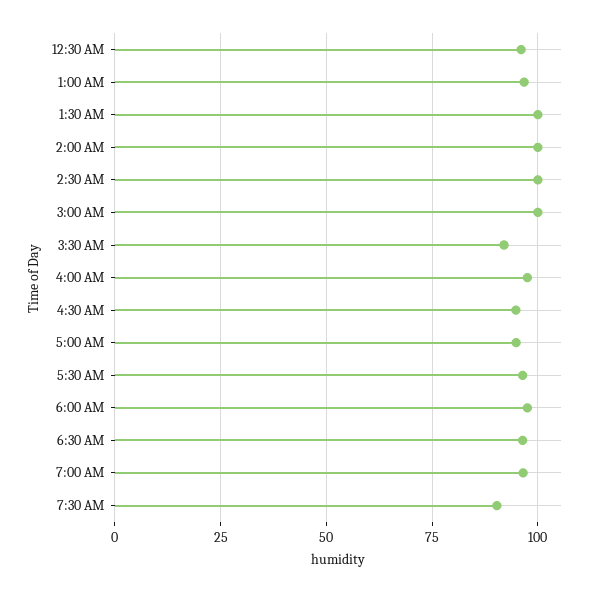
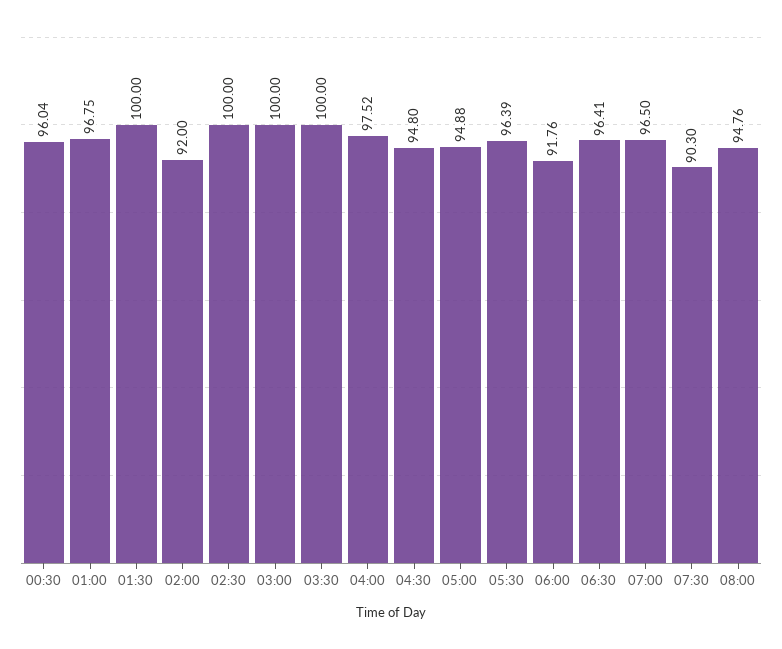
2:00 AM: 100 -> 92
3:30 AM: 92.5 -> 100
6:00 AM: 97.5 -> 91.76
08:00: none -> 94.76

